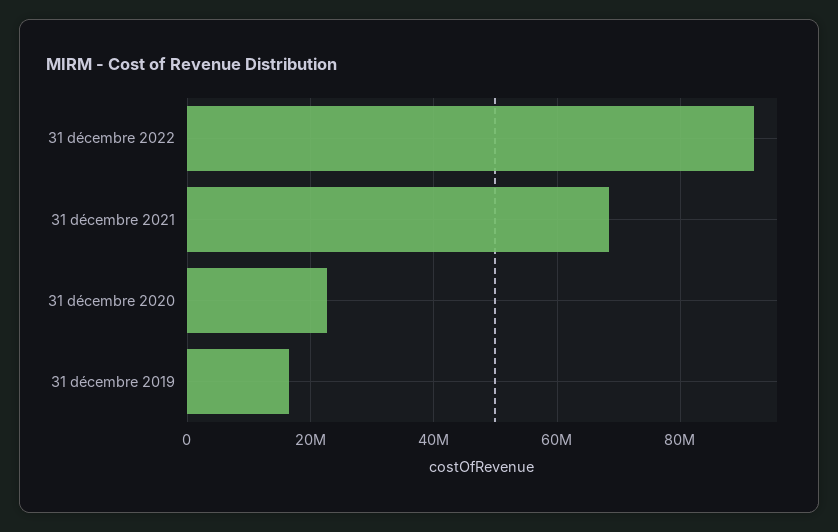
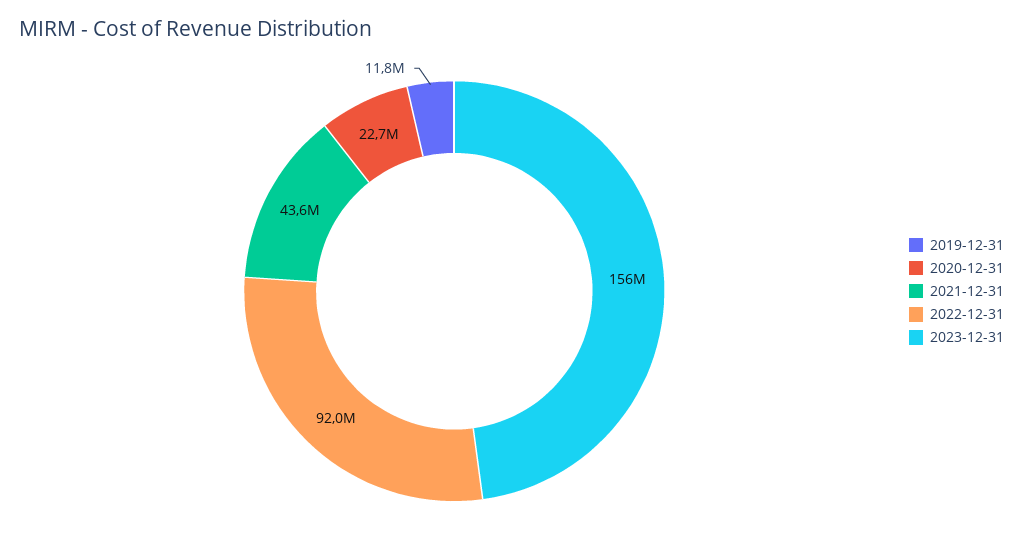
31 décembre 2021: 68000000 -> 43600000
31 décembre 2019: 16000000 -> 11800000
2023-12-31: none -> 156000000

